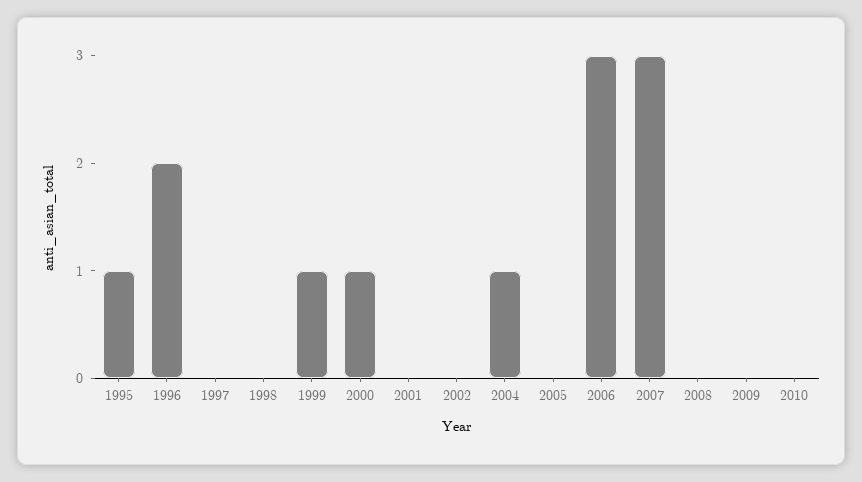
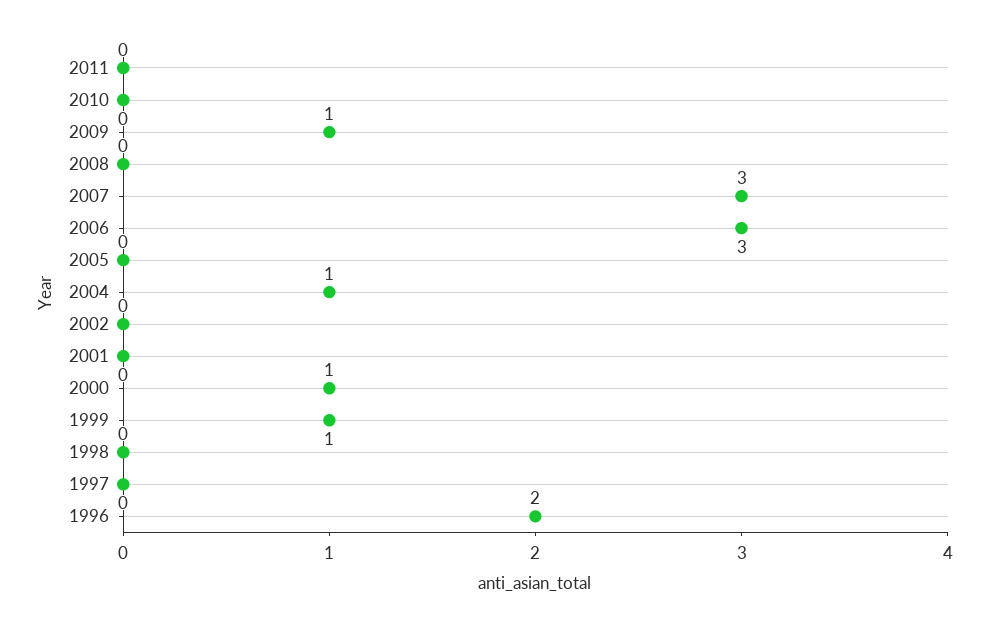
1995: 1 -> none
2009: 0 -> 1
2011: none -> 0

